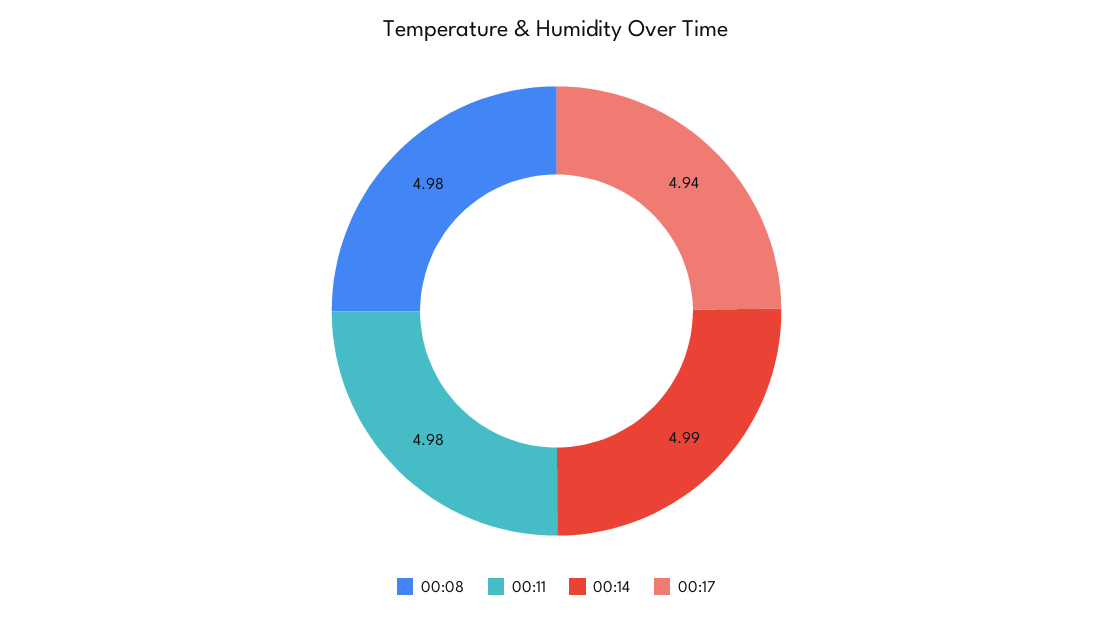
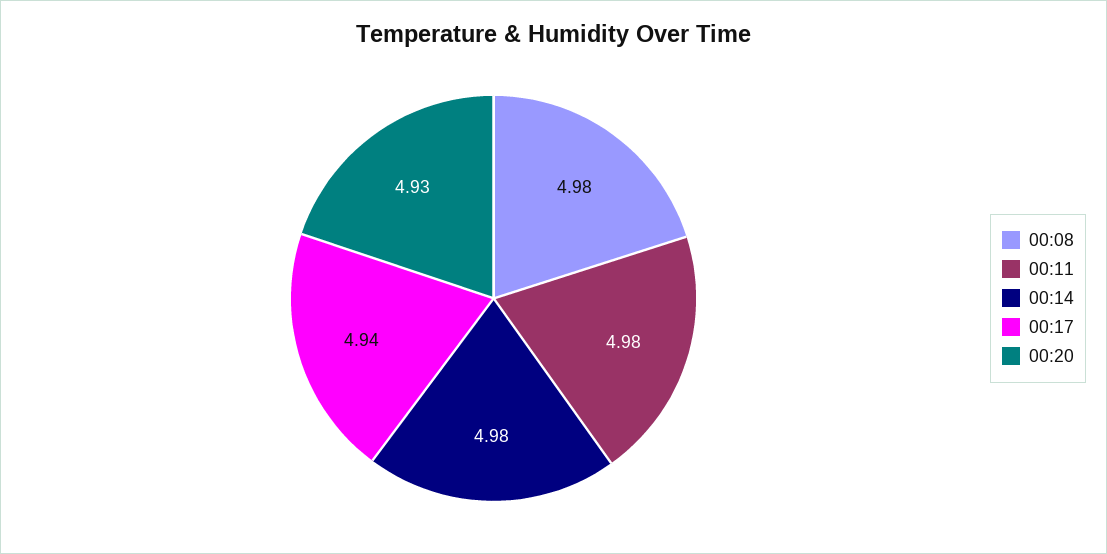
00:14: 4.99 -> 4.98
00:20: none -> 4.93

